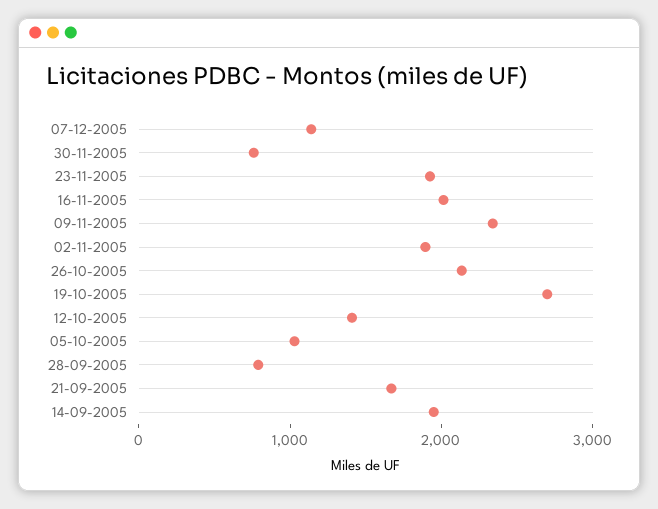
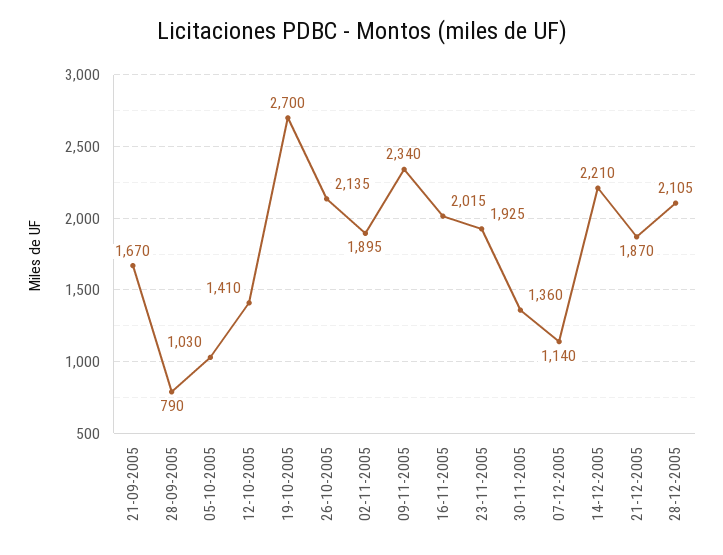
30-11-2005: 800 -> 1360
14-09-2005: 2000 -> none
14-12-2005: none -> 2210
21-12-2005: none -> 1870
28-12-2005: none -> 2105

